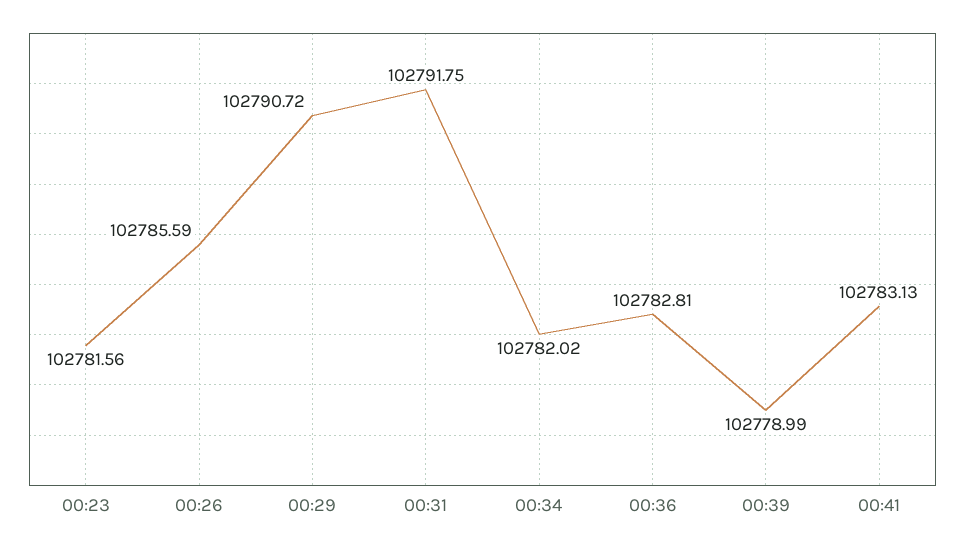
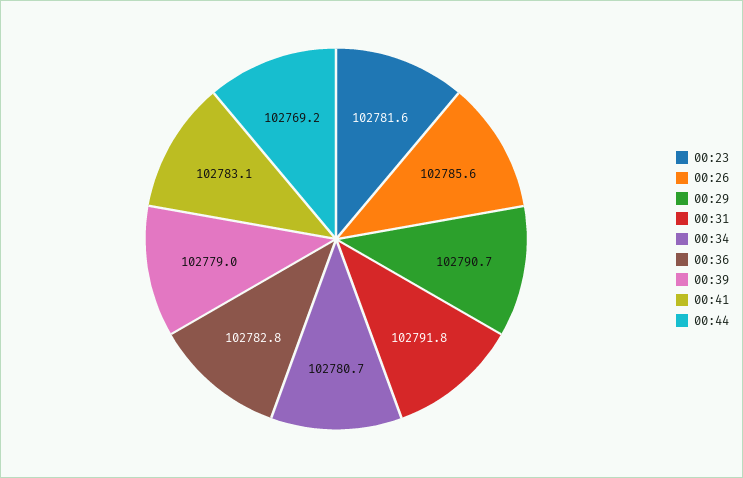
00:34: 102782.02 -> 102780.7
00:44: none -> 102769.2

